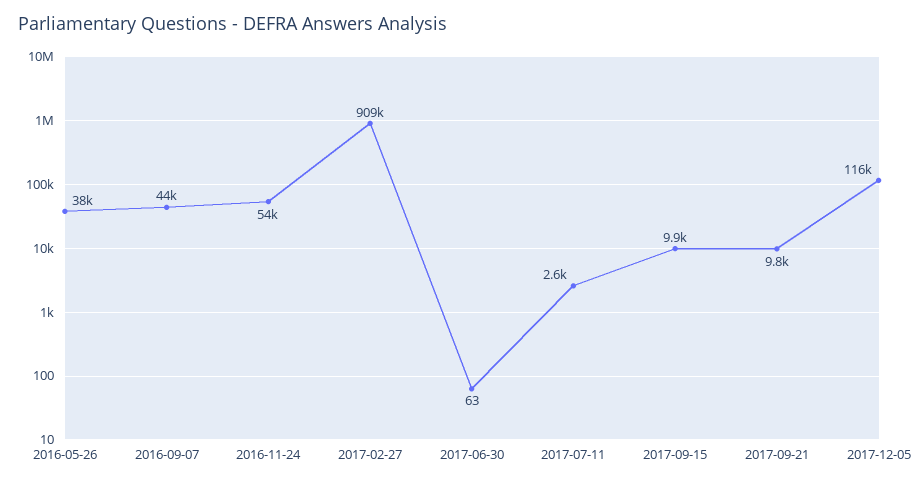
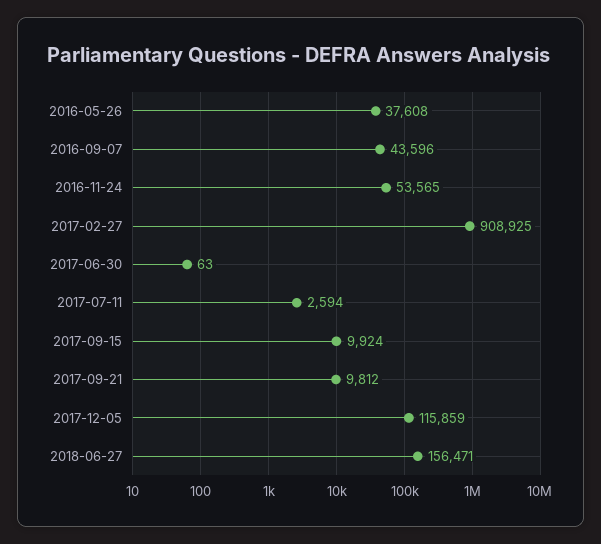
2018-06-27: none -> 156471

